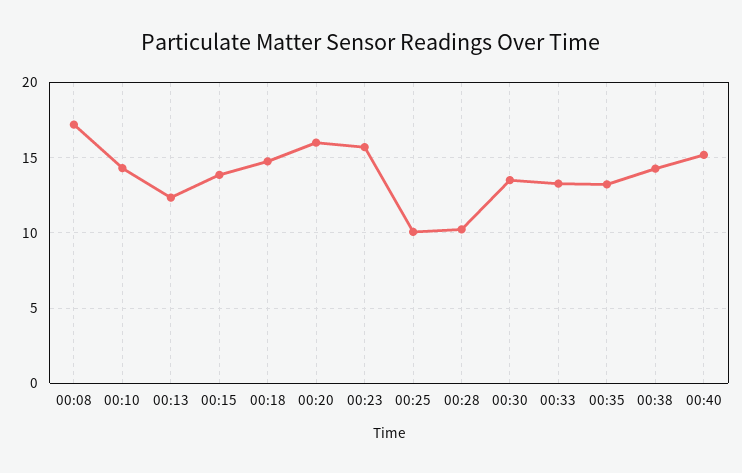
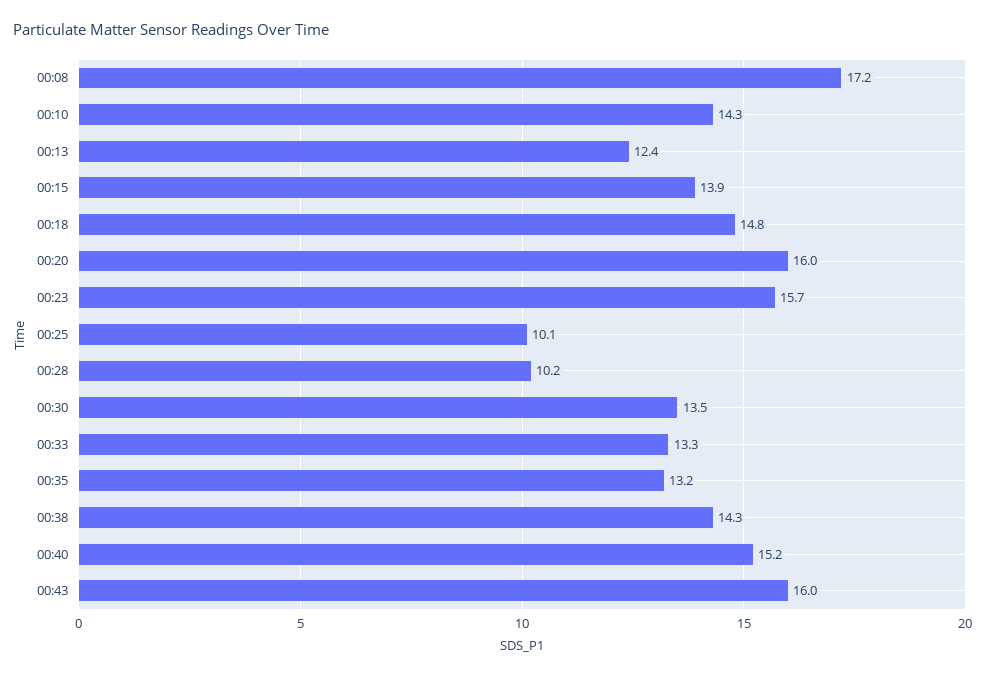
00:43: none -> 16

